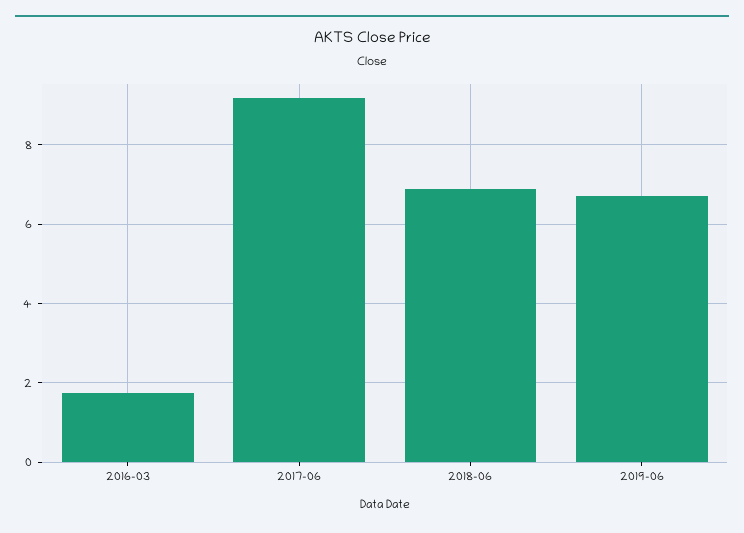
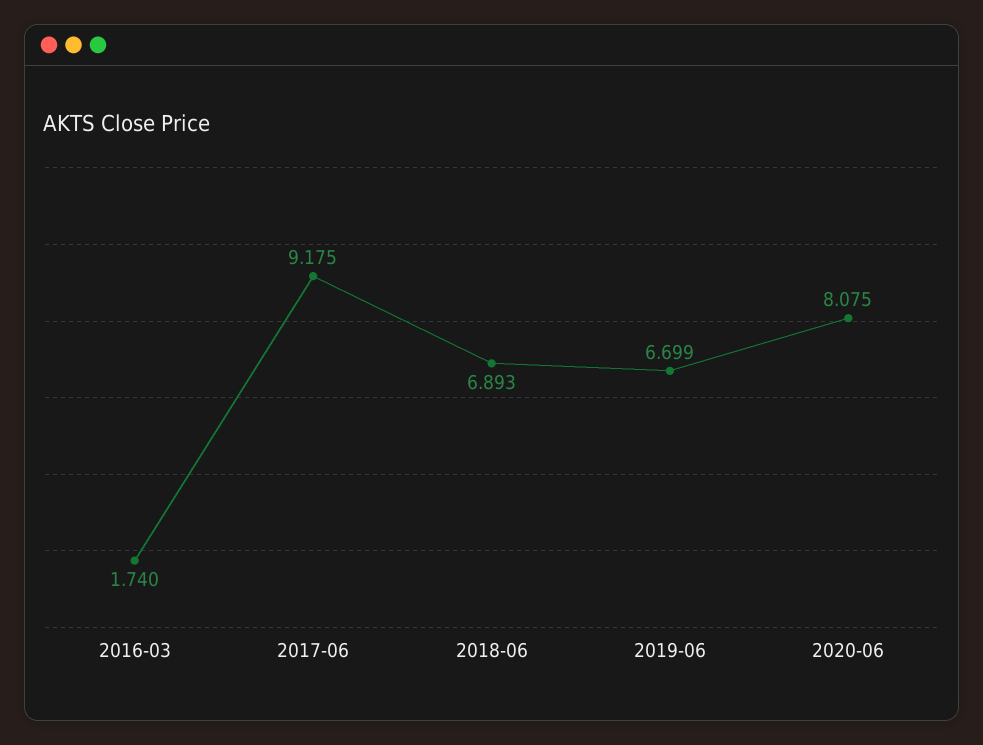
2020-06: none -> 8.075

